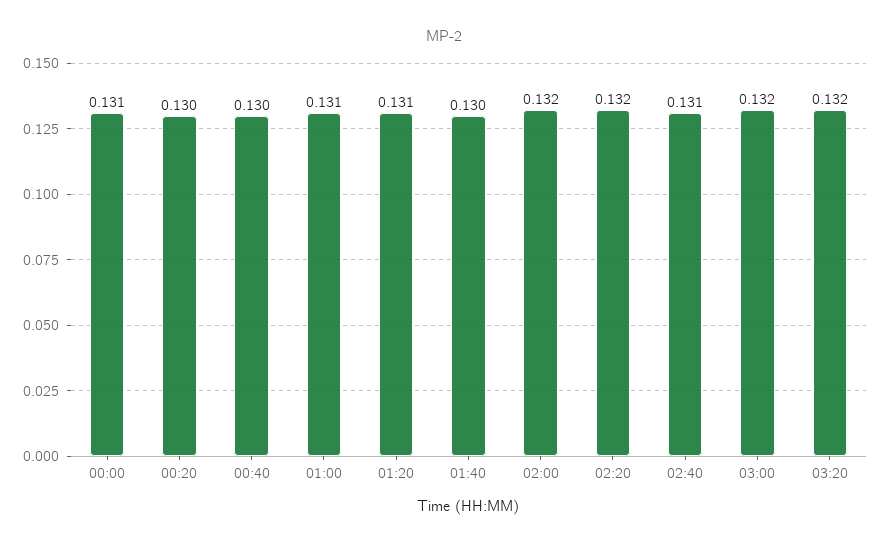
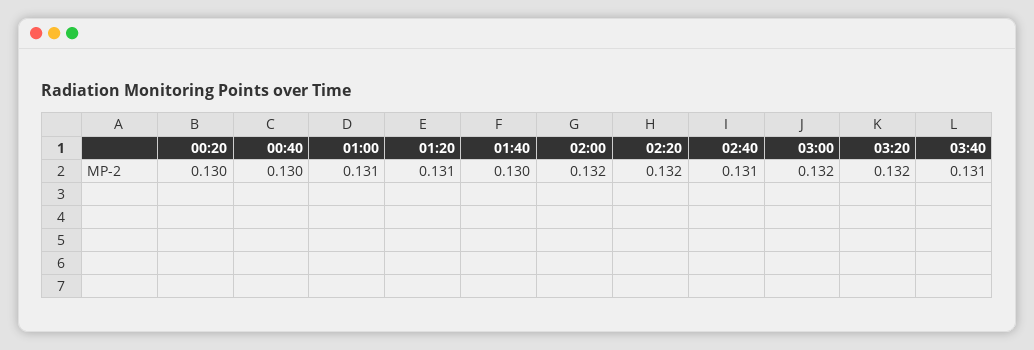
00:00: 0.131 -> none
03:40: none -> 0.131

